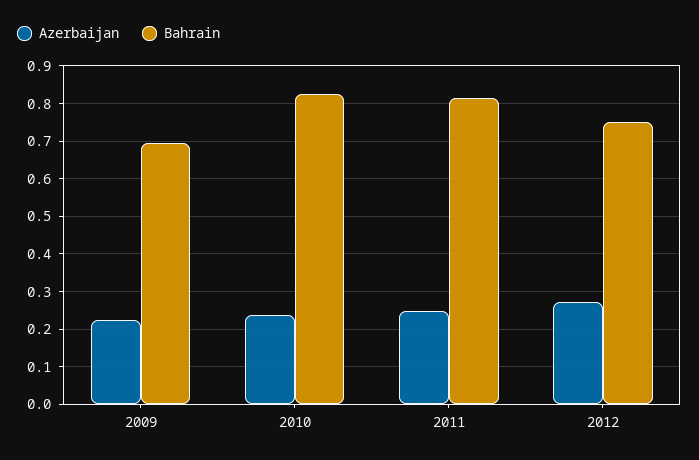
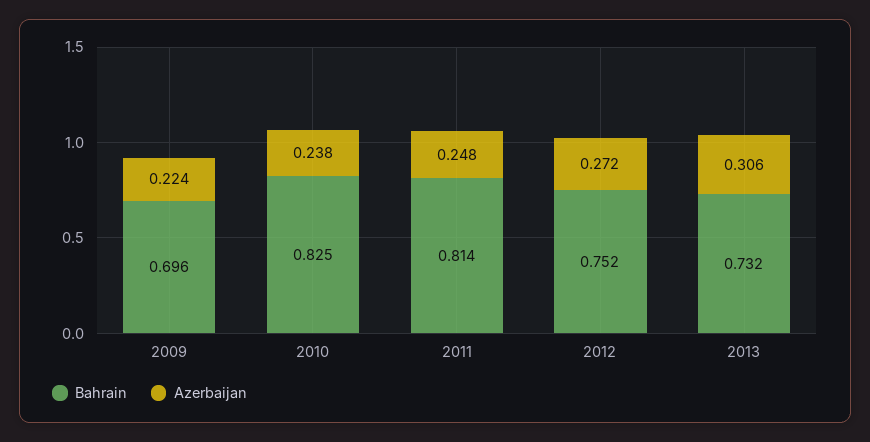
Bahrain, 2013: none -> 0.732
Azerbaijan, 2013: none -> 0.306

